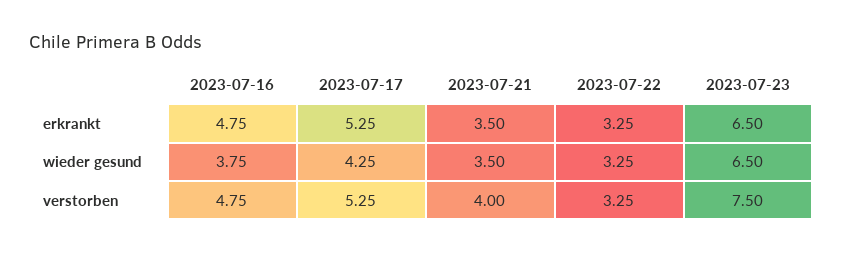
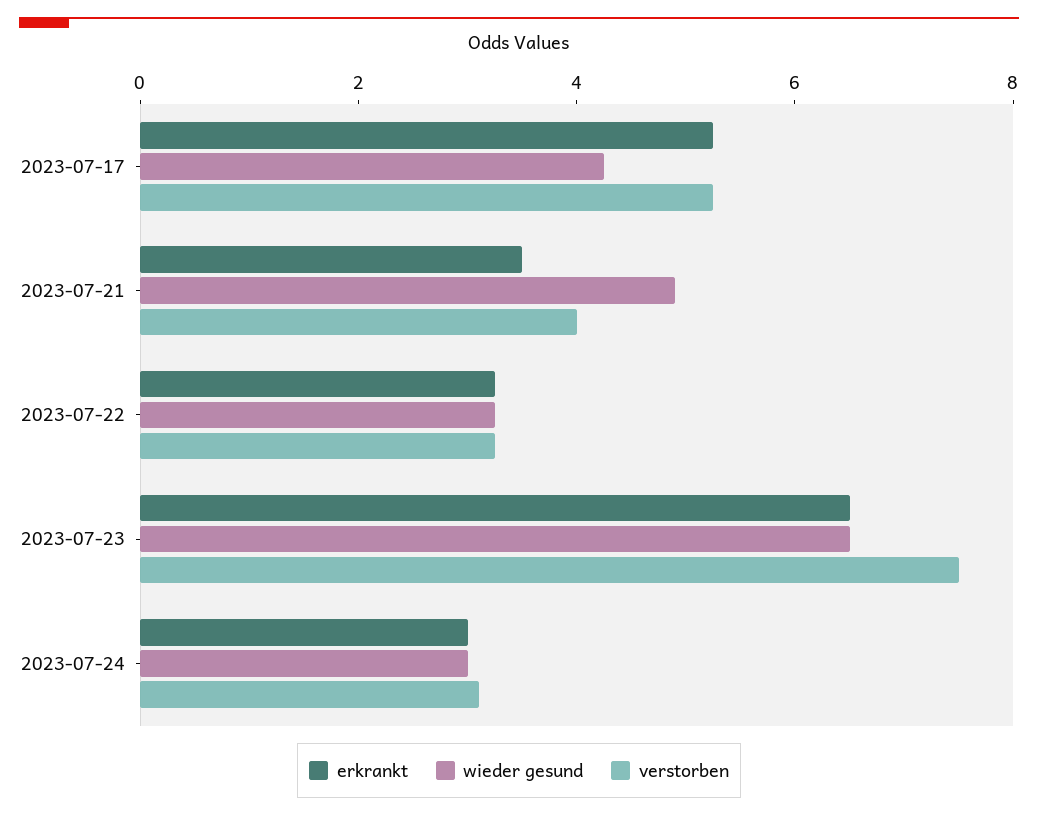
erkrankt, 2023-07-16: 4.75 -> none
wieder gesund, 2023-07-16: 3.75 -> none
wieder gesund, 2023-07-21: 3.5 -> 5
verstorben, 2023-07-16: 4.75 -> none
erkrankt, 2023-07-24: none -> 3
wieder gesund, 2023-07-24: none -> 3
verstorben, 2023-07-24: none -> 3

